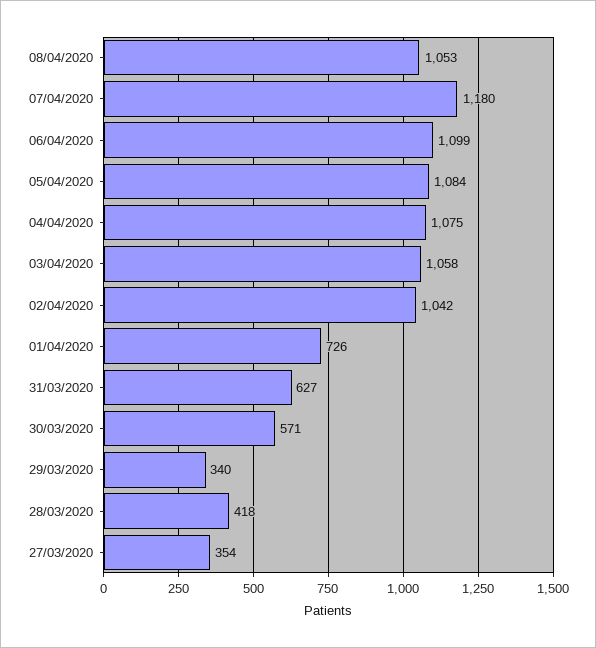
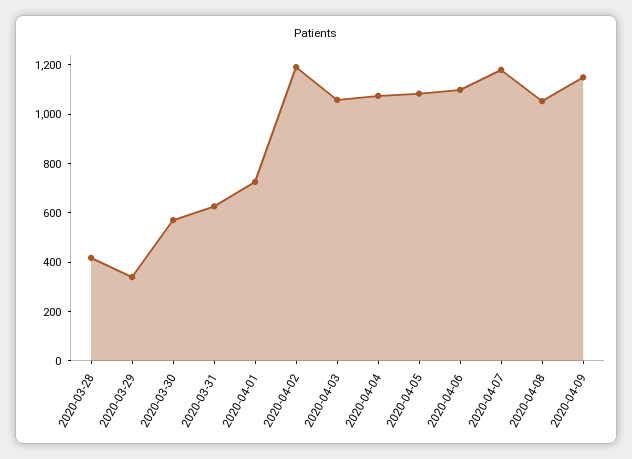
02/04/2020: 1042 -> 1200
27/03/2020: 354 -> none
2020-04-09: none -> 1150

